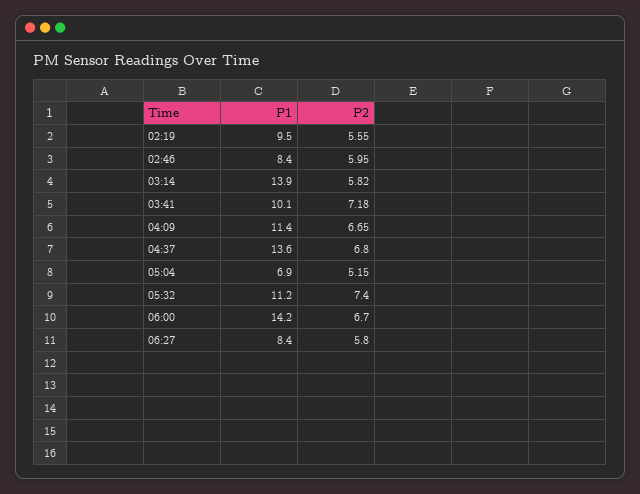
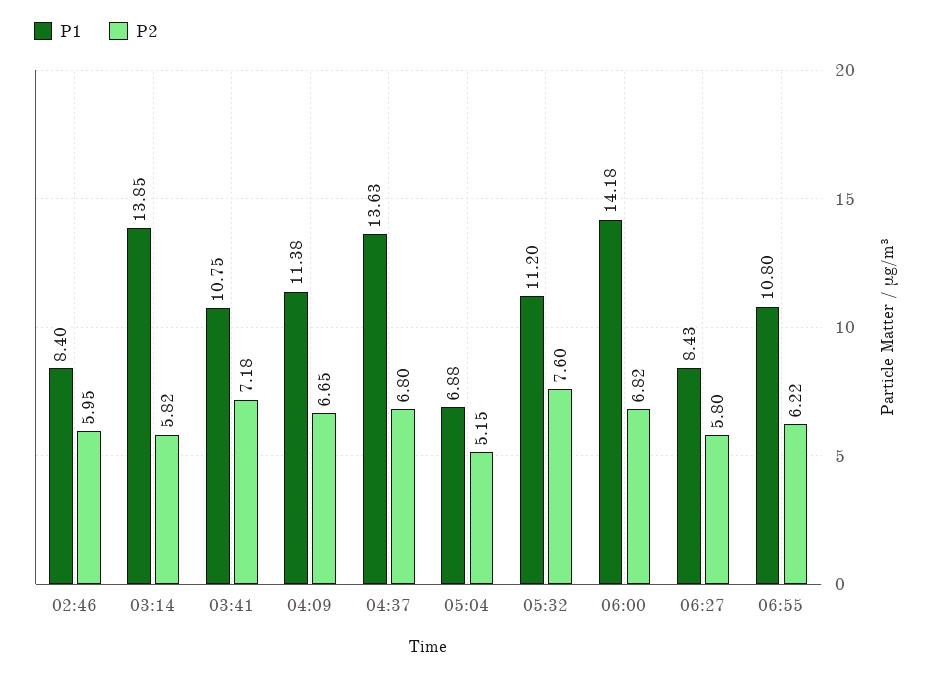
P1, 02:19: 9.5 -> none
P2, 02:19: 5.55 -> none
P1, 03:41: 10.1 -> 10.75
P2, 05:32: 7.4 -> 7.6
P2, 06:00: 6.7 -> 6.82
P1, 06:55: none -> 10.8
P2, 06:55: none -> 6.22

